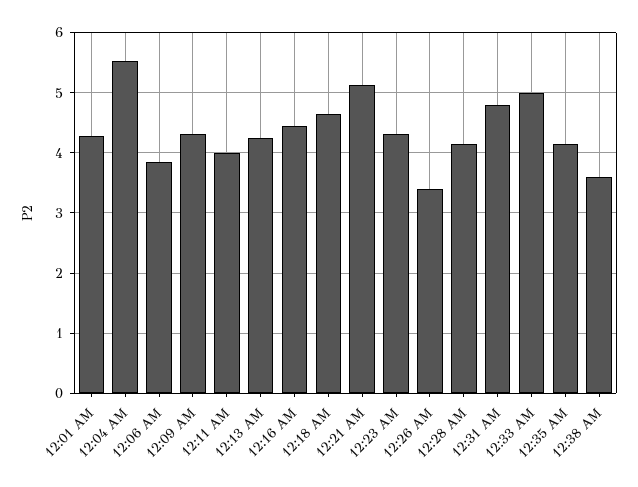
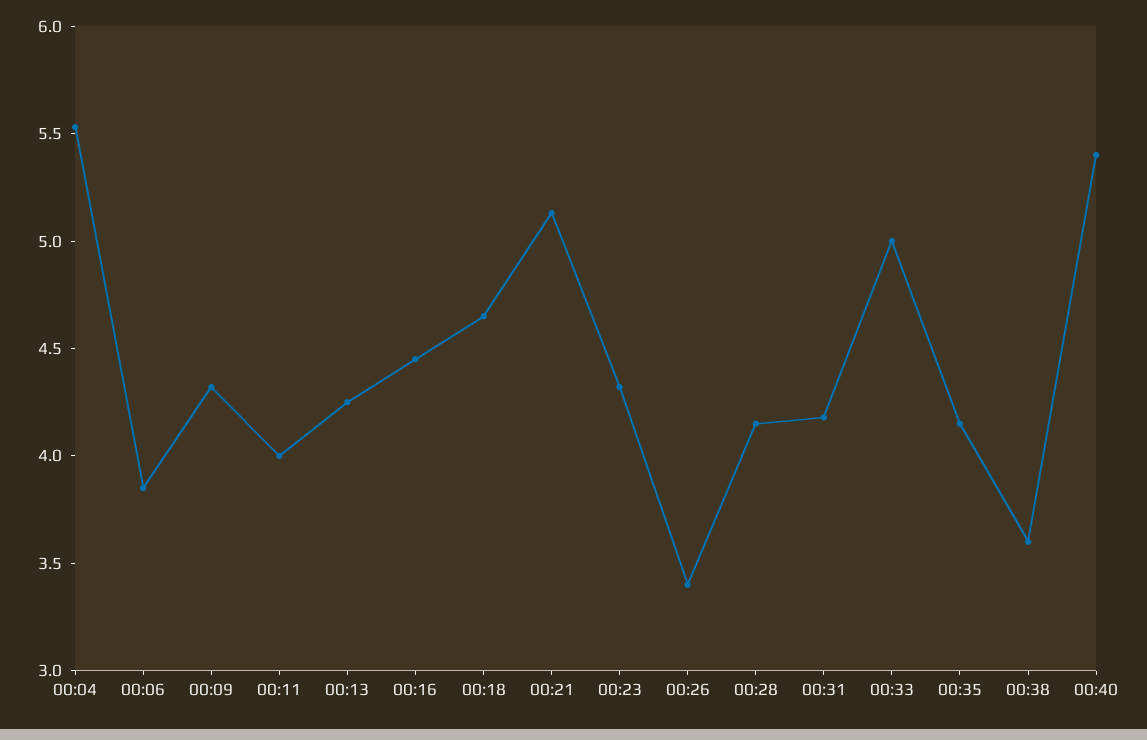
12:01 AM: 4.3 -> none
12:31 AM: 4.8 -> 4.2
00:40: none -> 5.4

